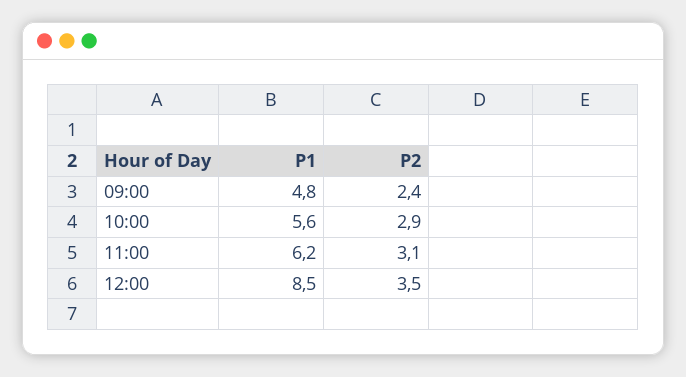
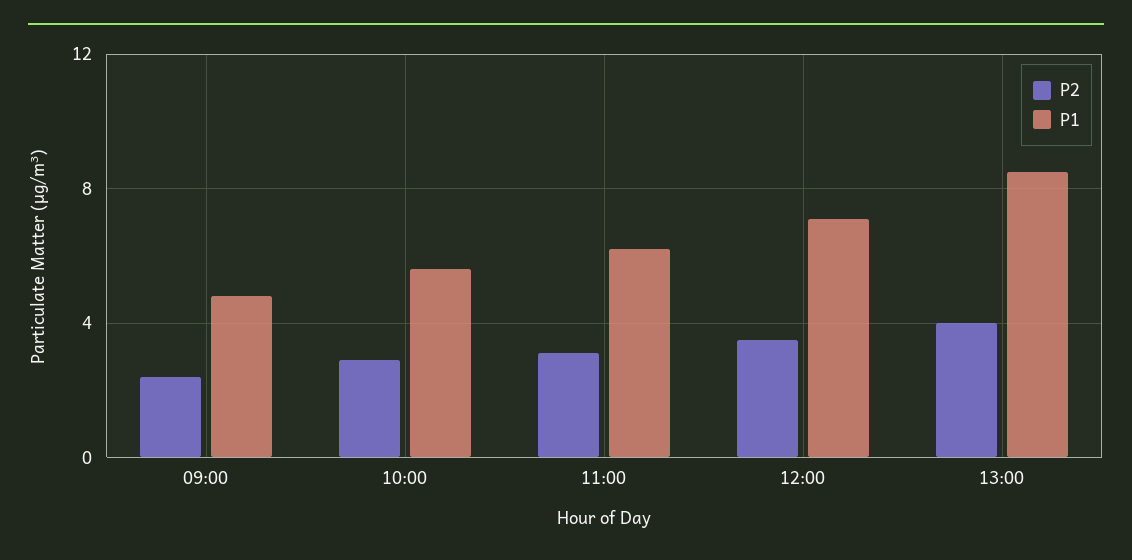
P1, 12:00: 8.5 -> 7
P2, 13:00: none -> 4
P1, 13:00: none -> 8.5

